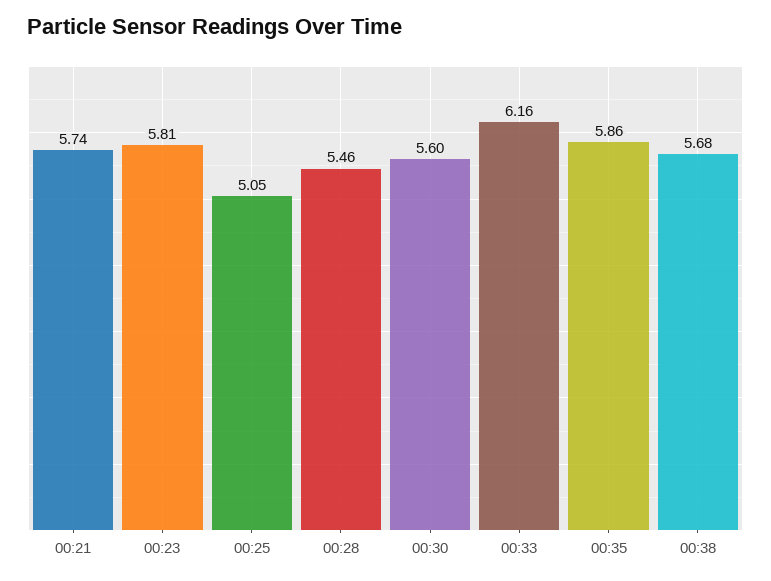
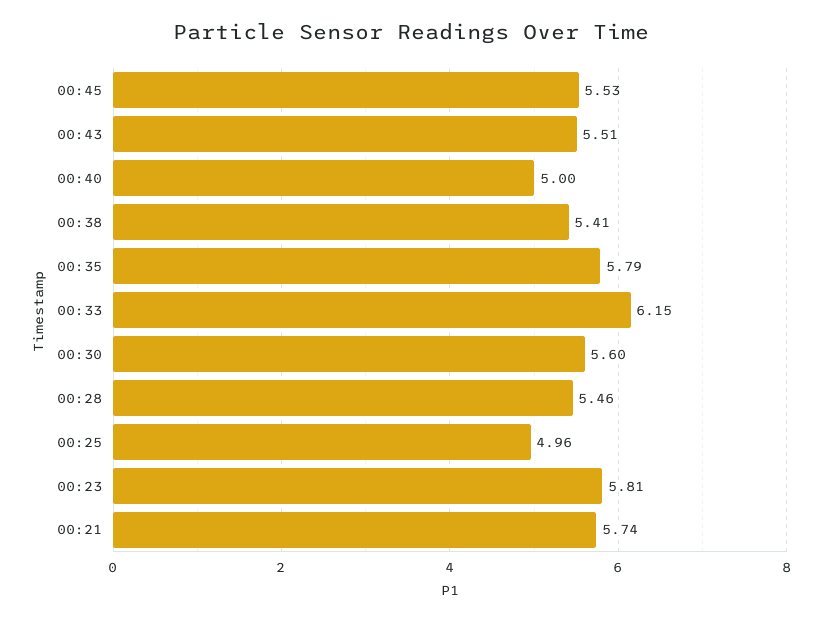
00:25: 5.05 -> 4.96
00:33: 6.16 -> 6.15
00:35: 5.86 -> 5.79
00:38: 5.68 -> 5.41
00:45: none -> 5.53
00:43: none -> 5.51
00:40: none -> 5

